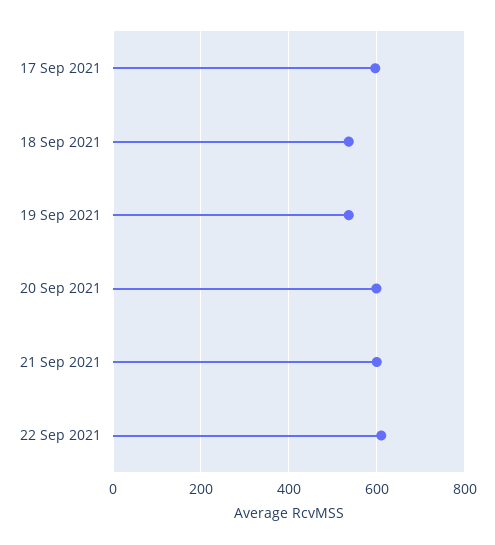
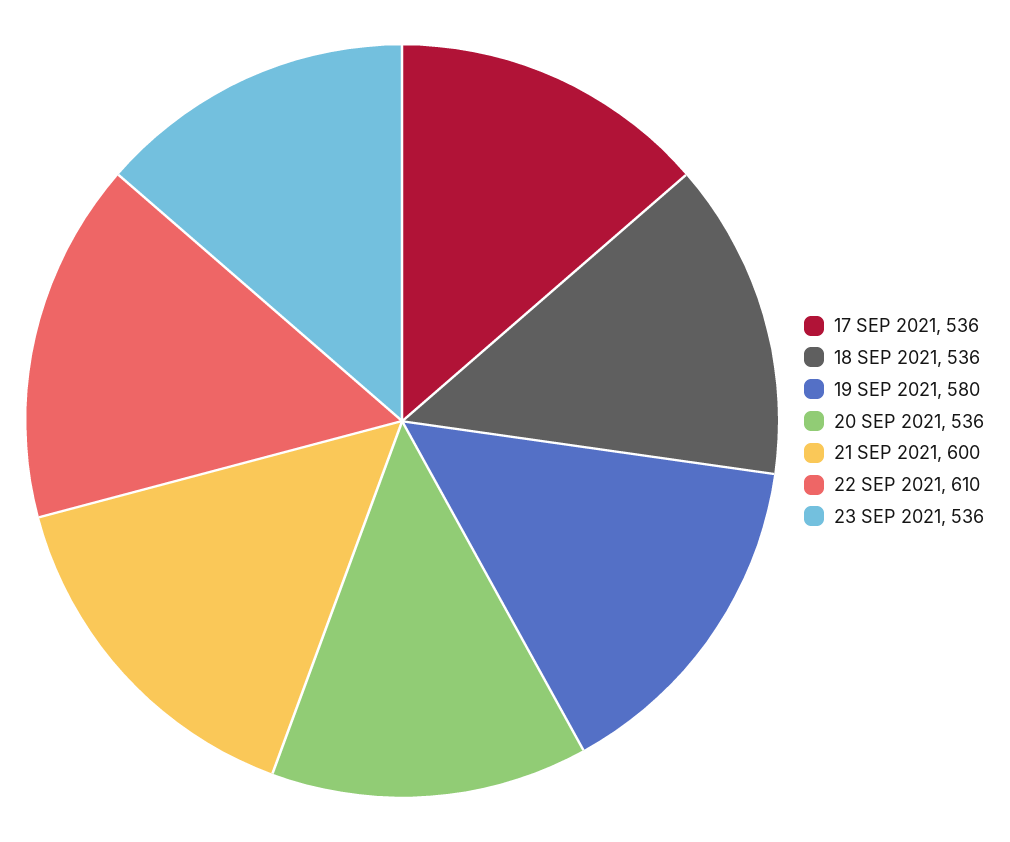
17 Sep 2021: 600 -> 536
19 Sep 2021: 540 -> 580
20 Sep 2021: 600 -> 536
23 SEP 2021: none -> 536

